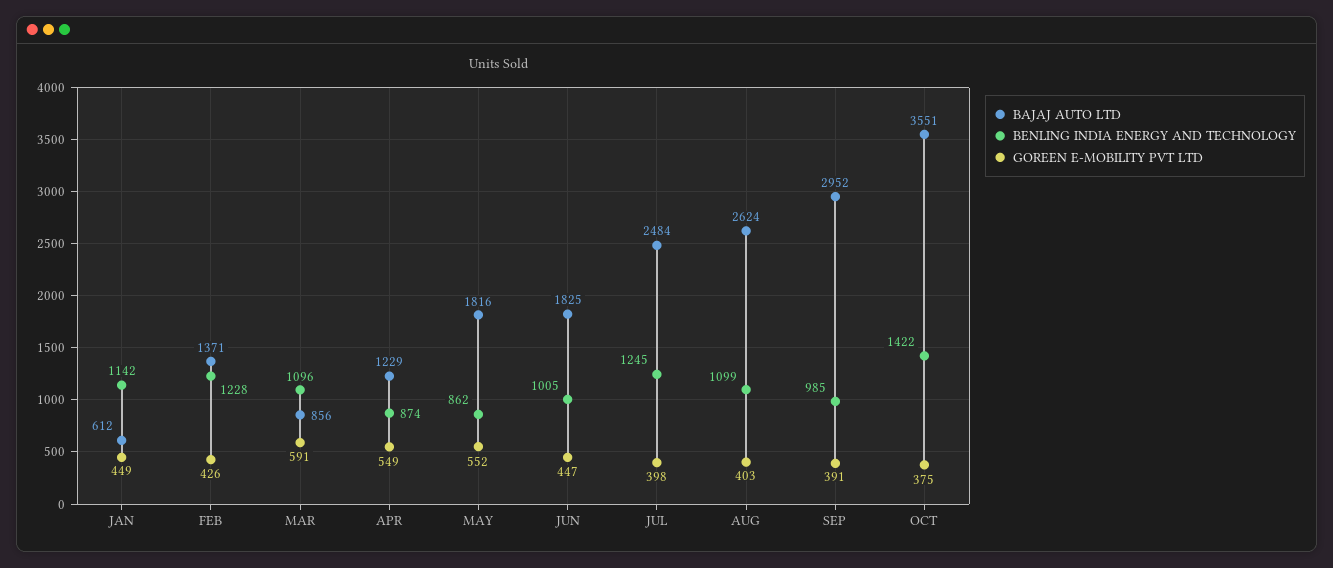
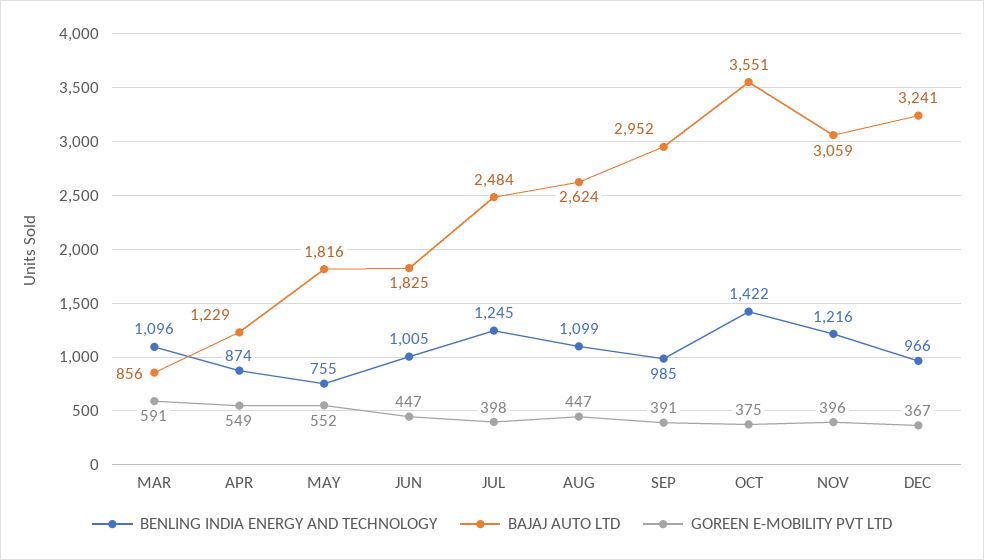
BAJAJ AUTO LTD, JAN: 612 -> none
BENLING INDIA ENERGY AND TECHNOLOGY, JAN: 1142 -> none
GOREEN E-MOBILITY PVT LTD, JAN: 449 -> none
BAJAJ AUTO LTD, FEB: 1371 -> none
BENLING INDIA ENERGY AND TECHNOLOGY, FEB: 1228 -> none
GOREEN E-MOBILITY PVT LTD, FEB: 426 -> none
BENLING INDIA ENERGY AND TECHNOLOGY, MAY: 862 -> 755
GOREEN E-MOBILITY PVT LTD, AUG: 403 -> 447
BENLING INDIA ENERGY AND TECHNOLOGY, NOV: none -> 1216
BAJAJ AUTO LTD, NOV: none -> 3059
GOREEN E-MOBILITY PVT LTD, NOV: none -> 396
BENLING INDIA ENERGY AND TECHNOLOGY, DEC: none -> 966
BAJAJ AUTO LTD, DEC: none -> 3241
GOREEN E-MOBILITY PVT LTD, DEC: none -> 367

